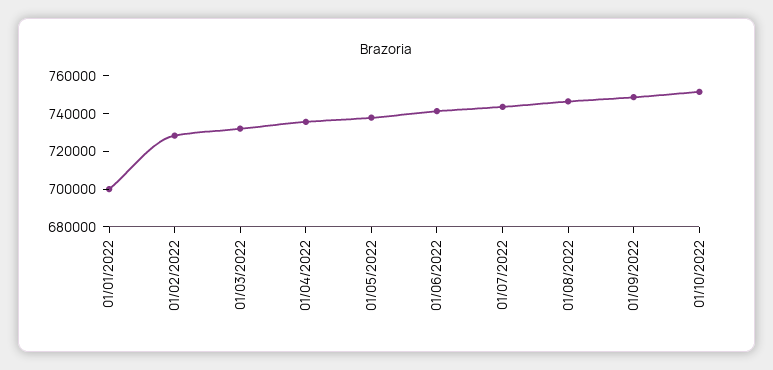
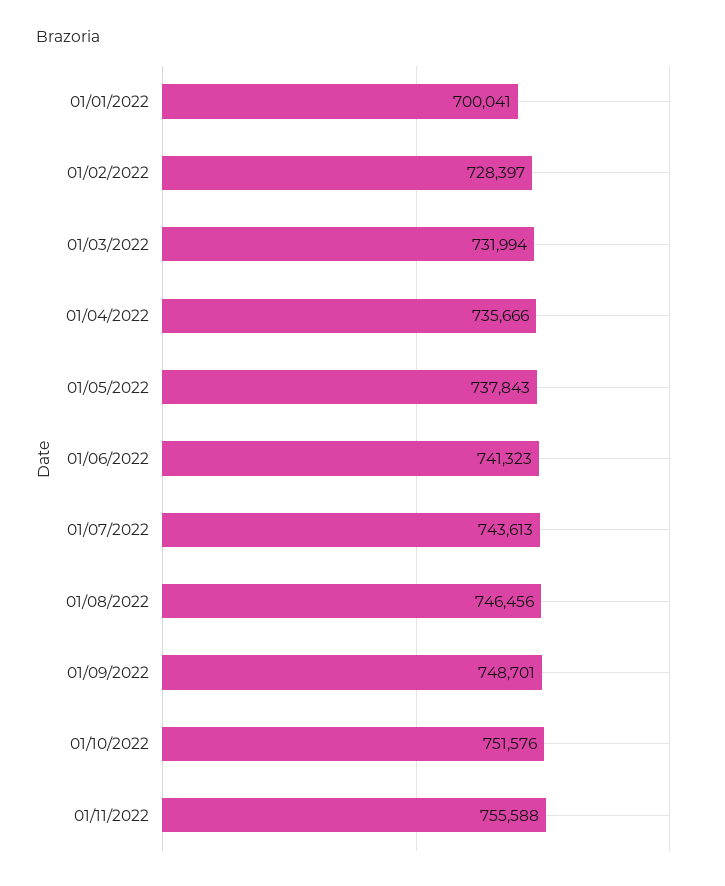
01/11/2022: none -> 755588

